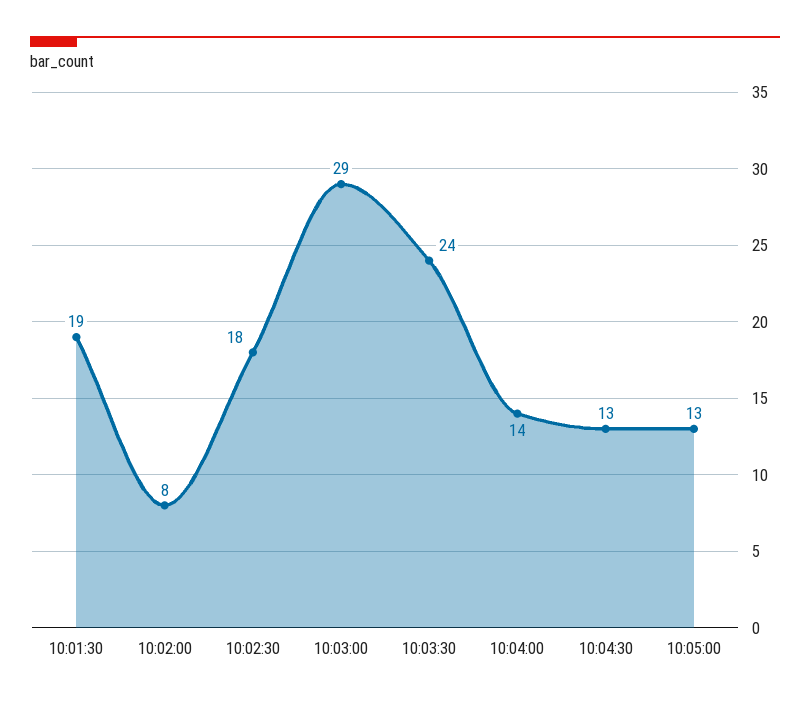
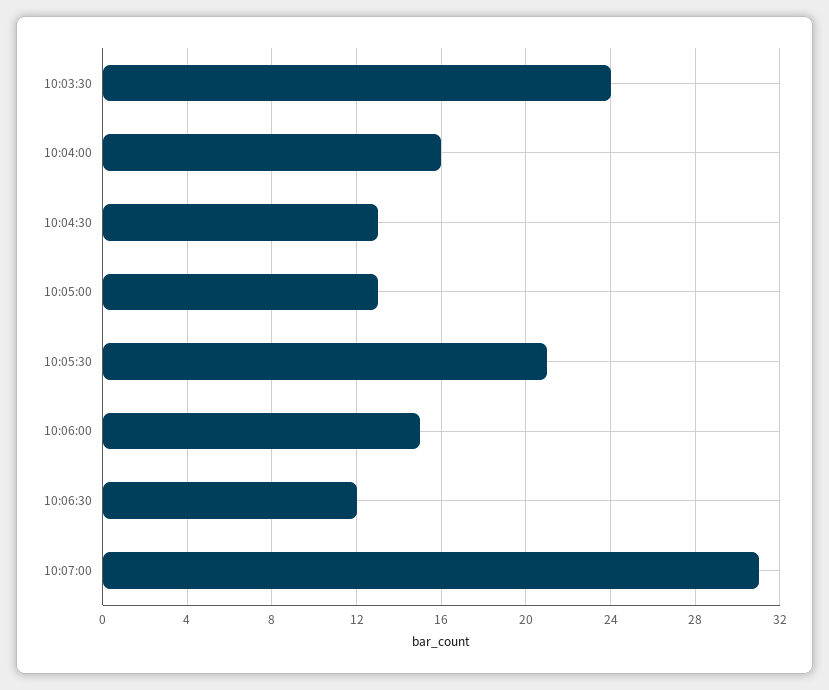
10:01:30: 19 -> none
10:02:00: 8 -> none
10:02:30: 18 -> none
10:03:00: 29 -> none
10:04:00: 14 -> 16
10:05:30: none -> 21
10:06:00: none -> 15
10:06:30: none -> 12
10:07:00: none -> 31

